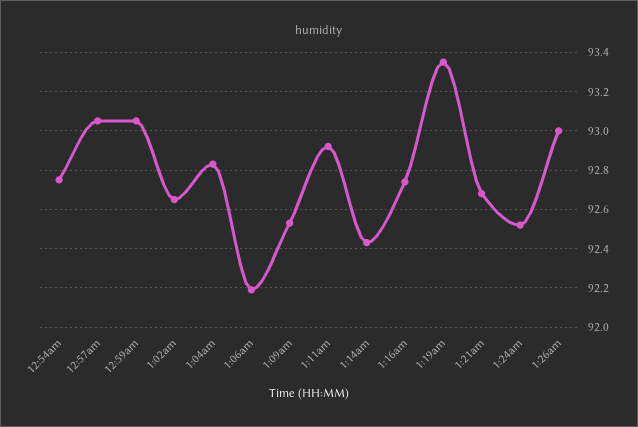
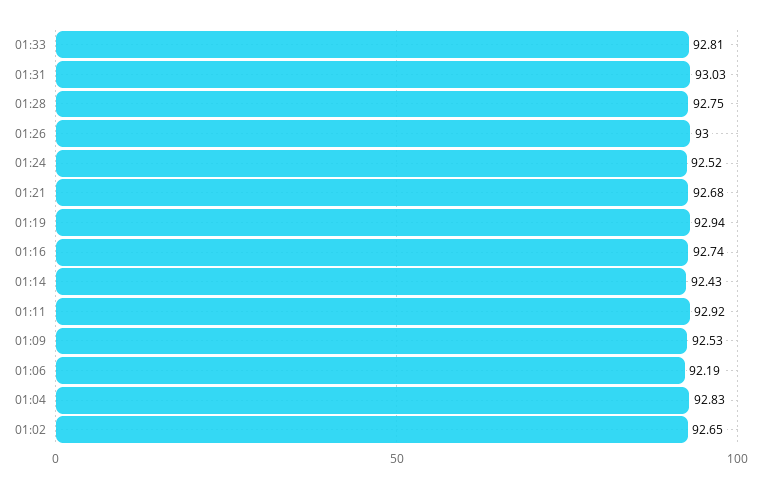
12:54am: 92.75 -> none
12:57am: 93.05 -> none
12:59am: 93.05 -> none
1:19am: 93.35 -> 92.94
01:33: none -> 92.81
01:31: none -> 93.03
01:28: none -> 92.75

